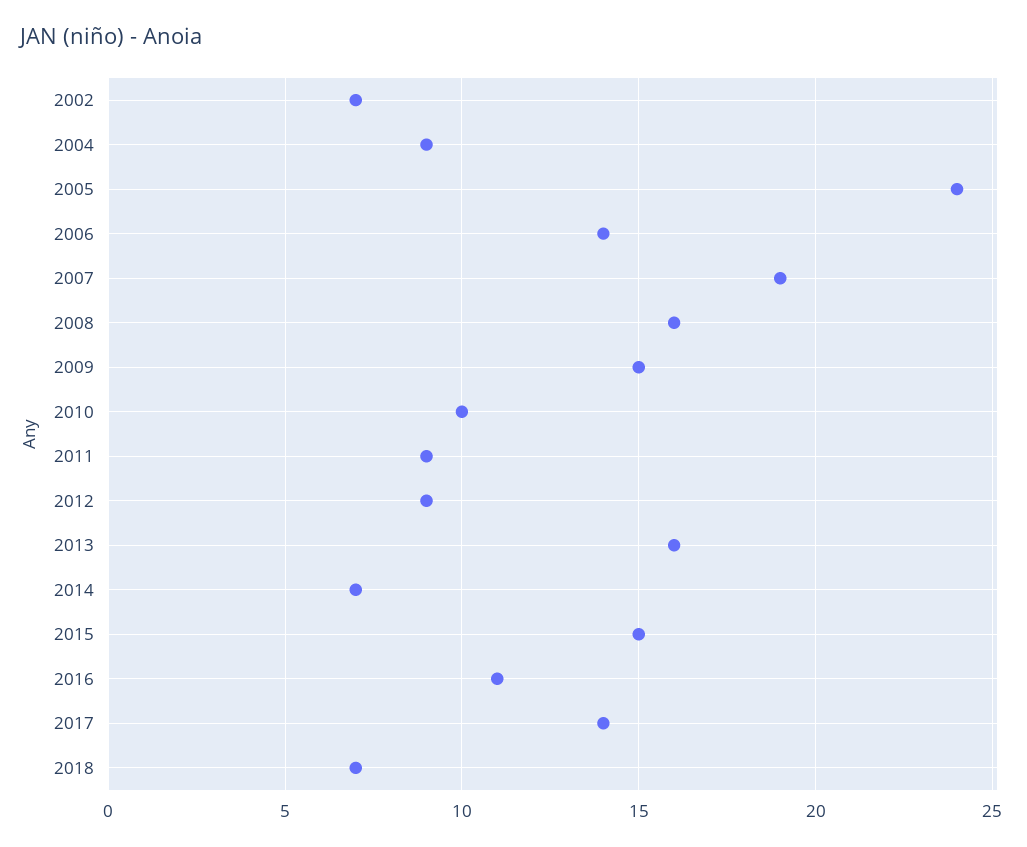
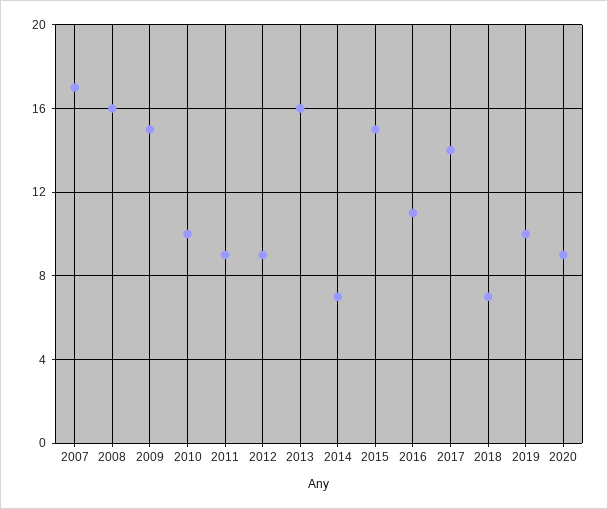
2002: 7 -> none
2004: 9 -> none
2005: 24 -> none
2006: 14 -> none
2007: 19 -> 17
2019: none -> 10
2020: none -> 9

